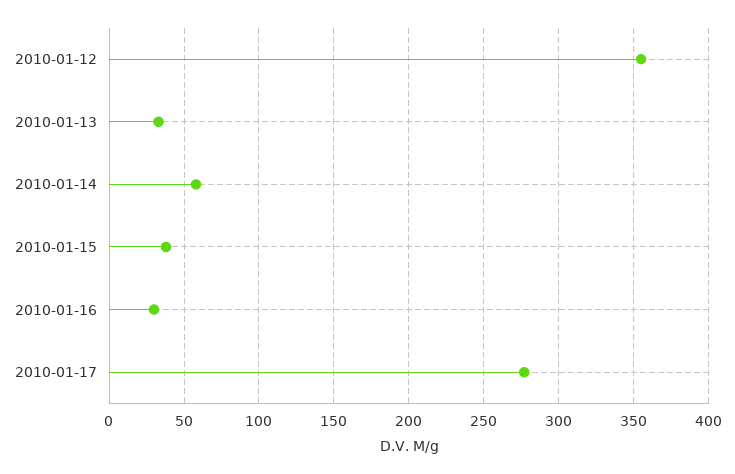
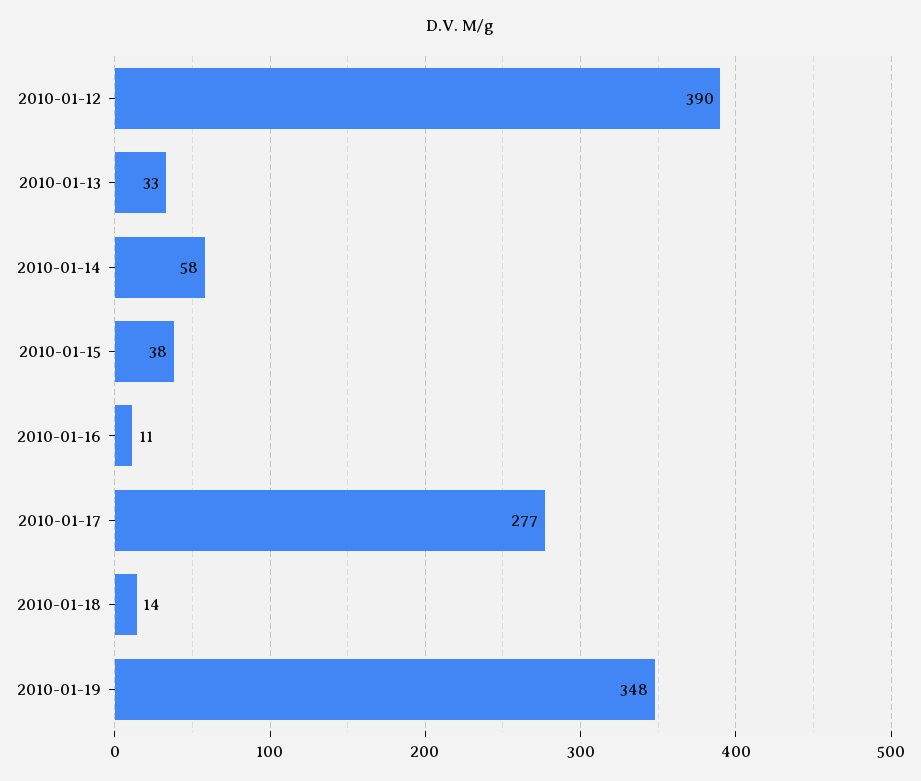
2010-01-12: 355 -> 390
2010-01-16: 30 -> 11
2010-01-18: none -> 14
2010-01-19: none -> 348

